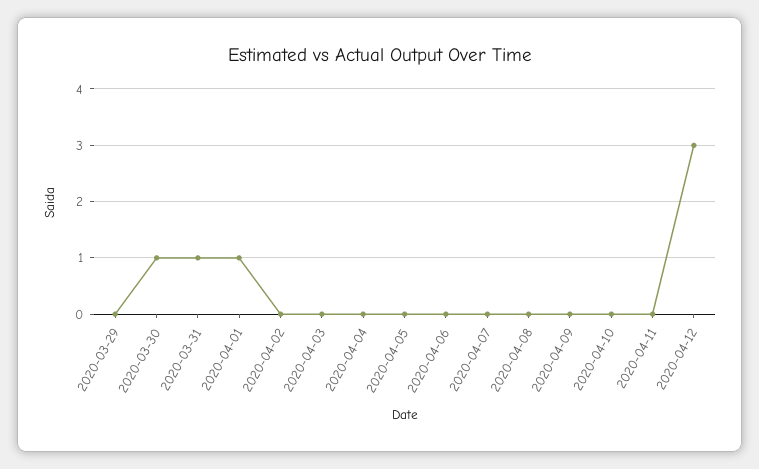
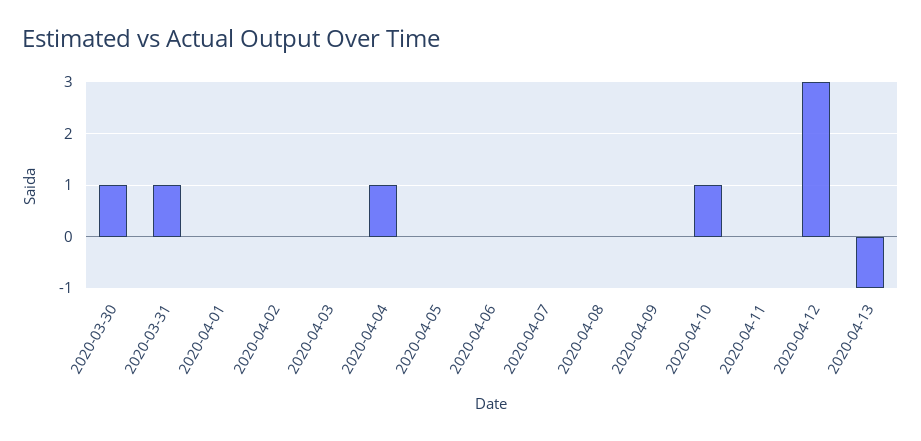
2020-03-29: 0 -> none
2020-04-01: 1 -> 0
2020-04-04: 0 -> 1
2020-04-10: 0 -> 1
2020-04-13: none -> -1

